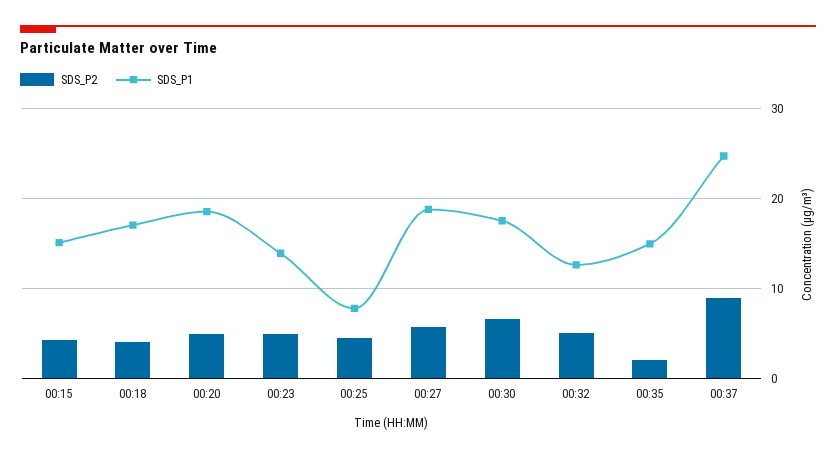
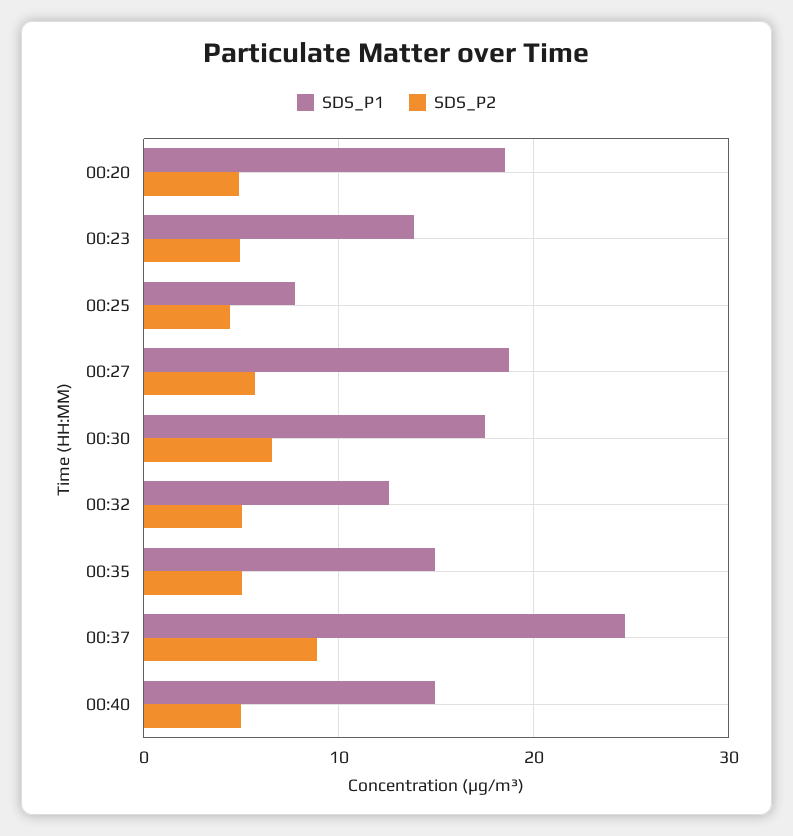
SDS_P2, 00:15: 4 -> none
SDS_P1, 00:15: 15 -> none
SDS_P2, 00:18: 4 -> none
SDS_P1, 00:18: 17 -> none
SDS_P2, 00:35: 2 -> 5
SDS_P1, 00:40: none -> 15
SDS_P2, 00:40: none -> 5

